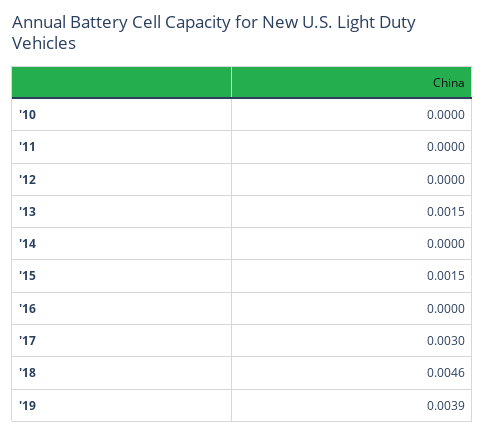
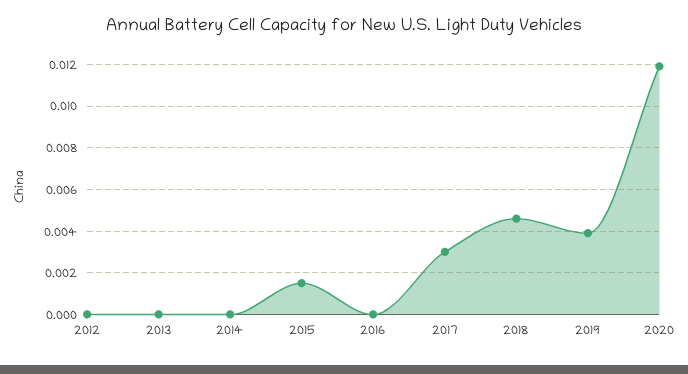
'10: 0 -> none
'11: 0 -> none
'13: 0.0015 -> 0
2020: none -> 0.012

